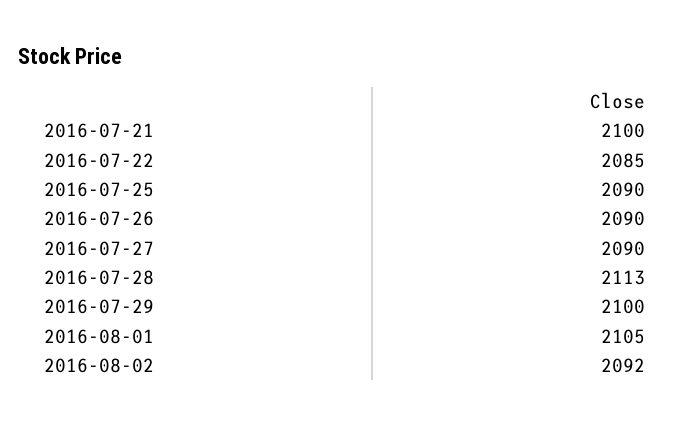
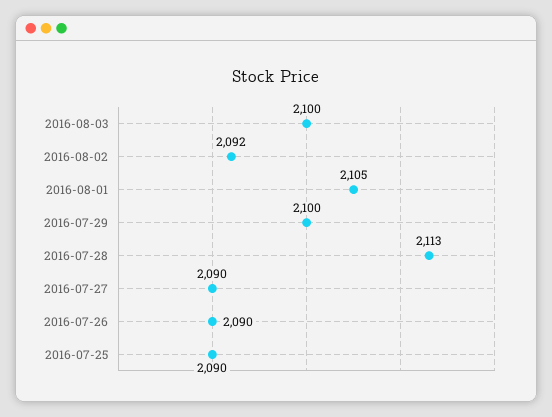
2016-07-21: 2100 -> none
2016-07-22: 2085 -> none
2016-08-03: none -> 2100

